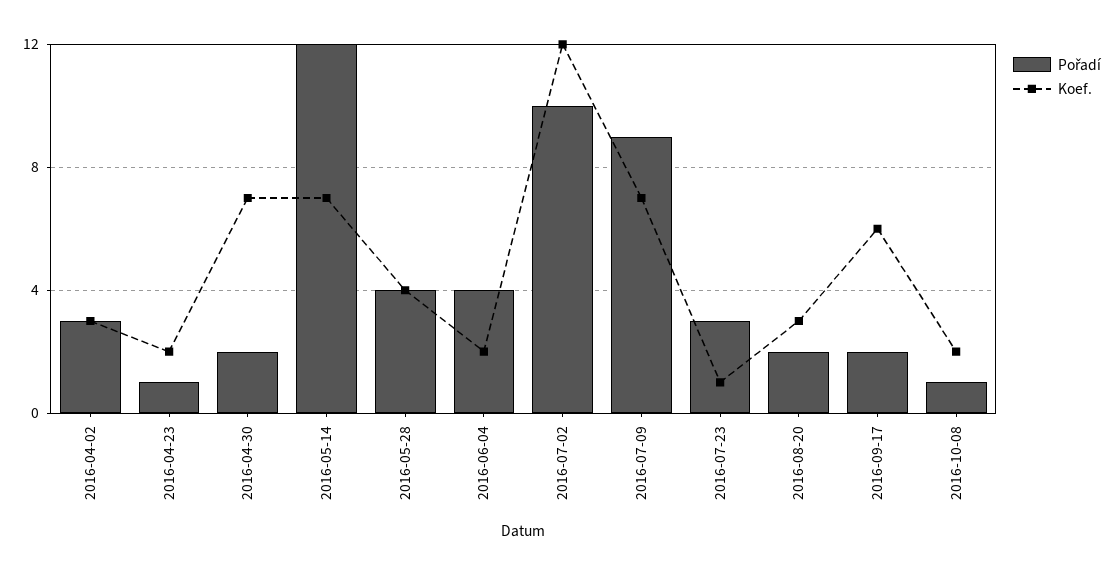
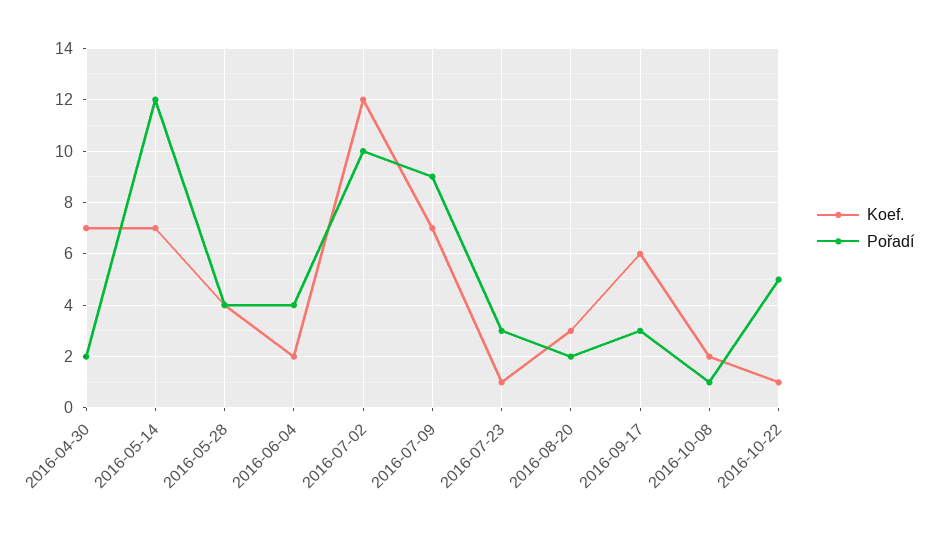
Pořadí, 2016-04-02: 3 -> none
Koef., 2016-04-02: 3 -> none
Pořadí, 2016-04-23: 1 -> none
Koef., 2016-04-23: 2 -> none
Pořadí, 2016-09-17: 2 -> 3
Koef., 2016-10-22: none -> 1
Pořadí, 2016-10-22: none -> 5

